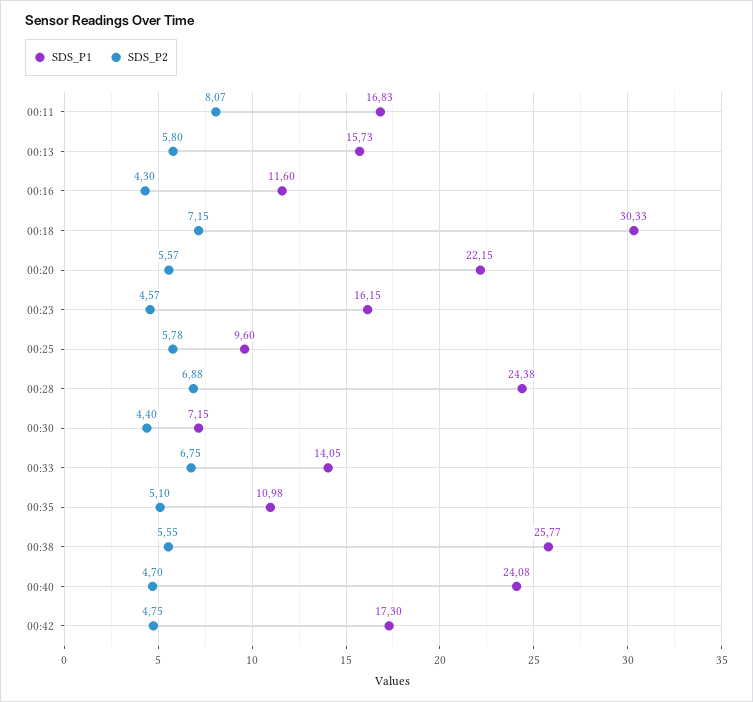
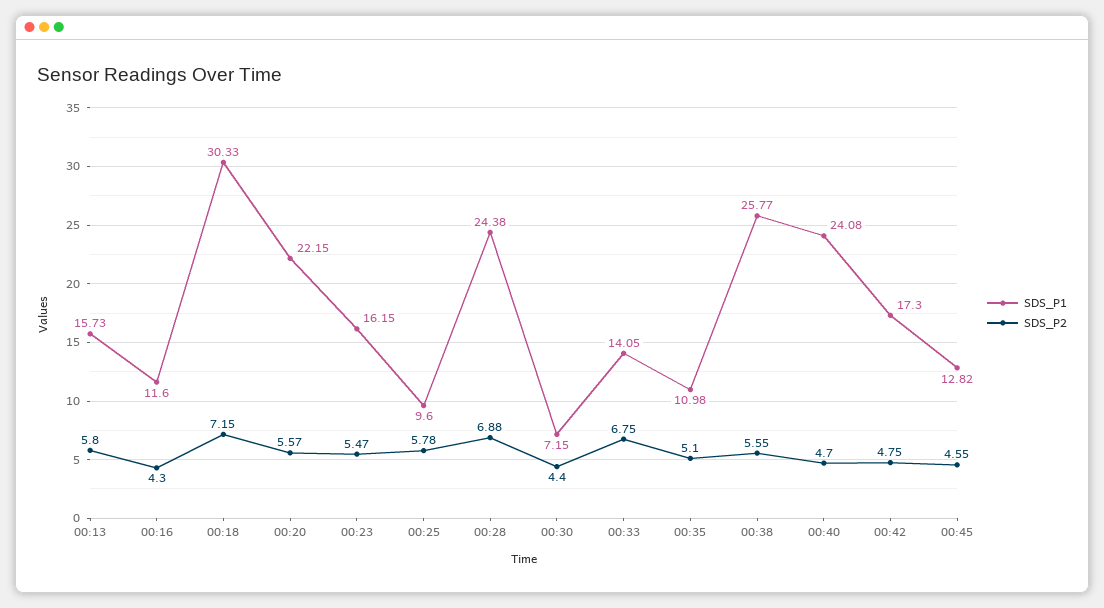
SDS_P1, 00:11: 16.83 -> none
SDS_P2, 00:11: 8.07 -> none
SDS_P2, 00:23: 4.57 -> 5.47
SDS_P1, 00:45: none -> 12.82
SDS_P2, 00:45: none -> 4.55

